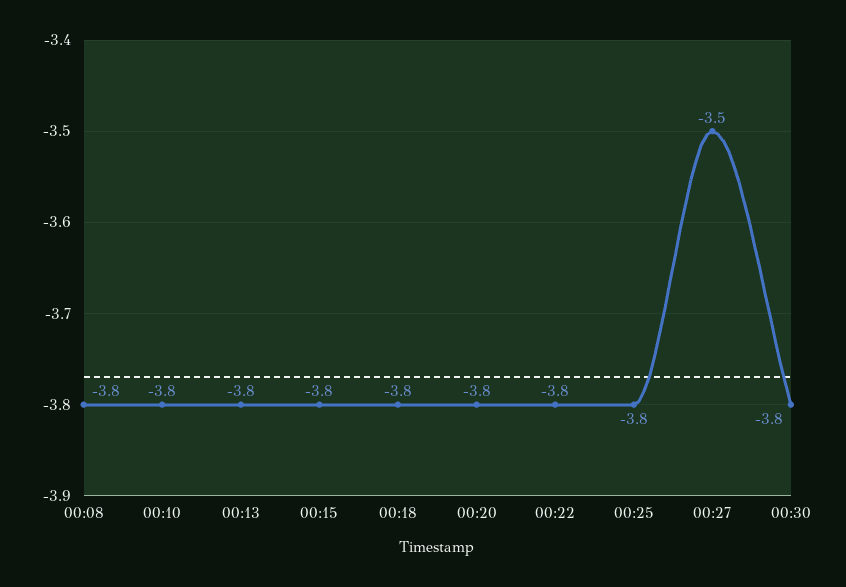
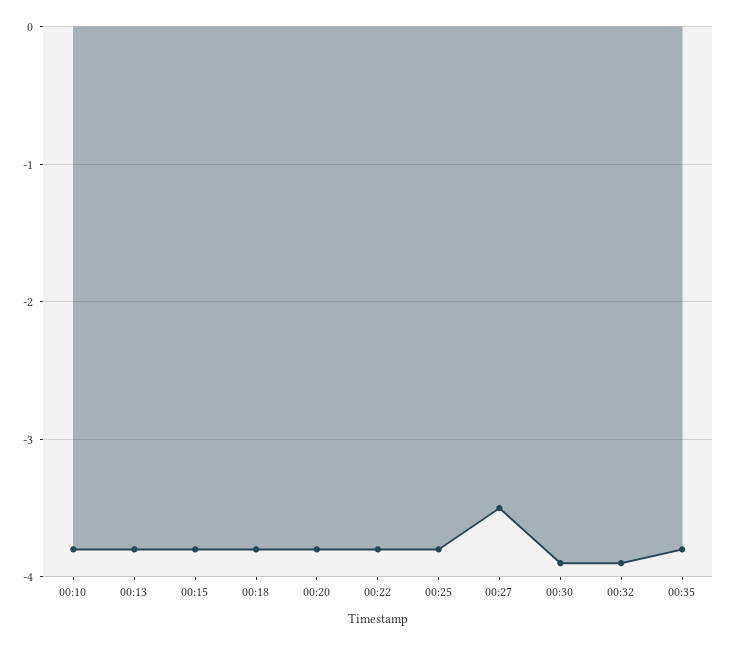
00:08: -3.8 -> none
00:30: -3.8 -> -3.9
00:32: none -> -3.9
00:35: none -> -3.8

